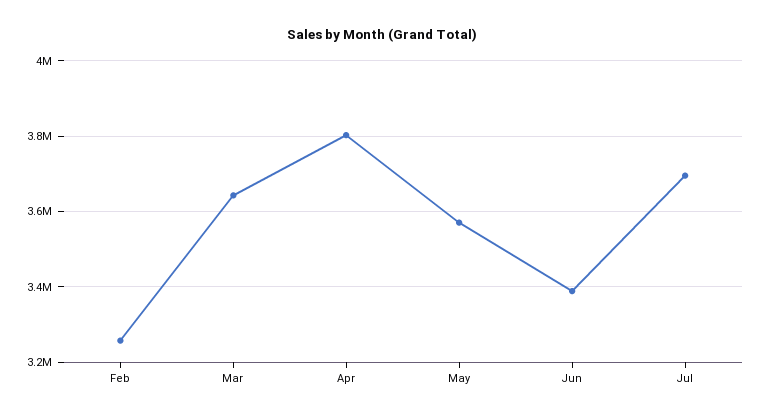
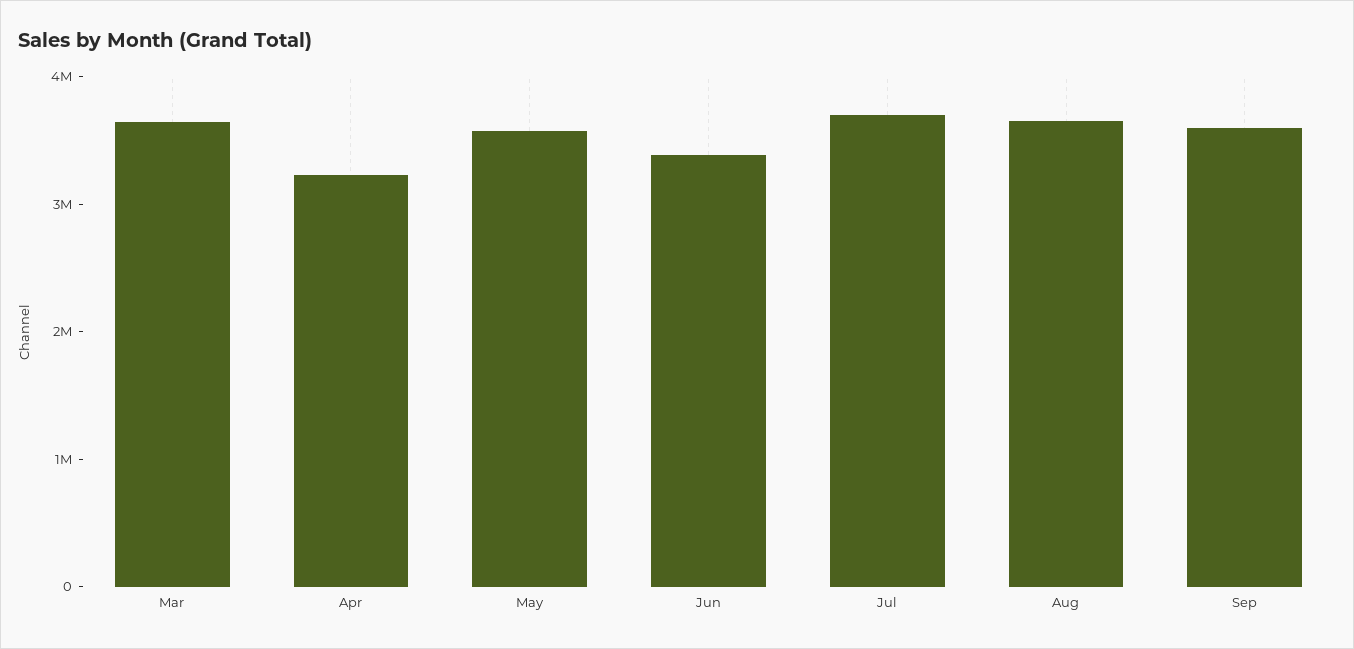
Feb: 3260000 -> none
Apr: 3800000 -> 3200000
Aug: none -> 3600000
Sep: none -> 3600000

